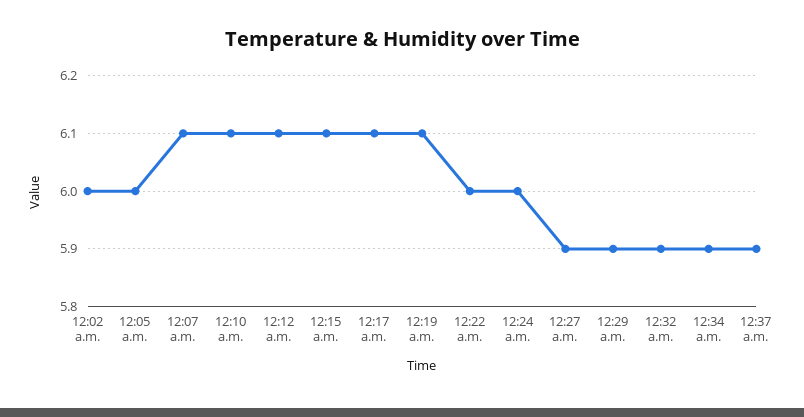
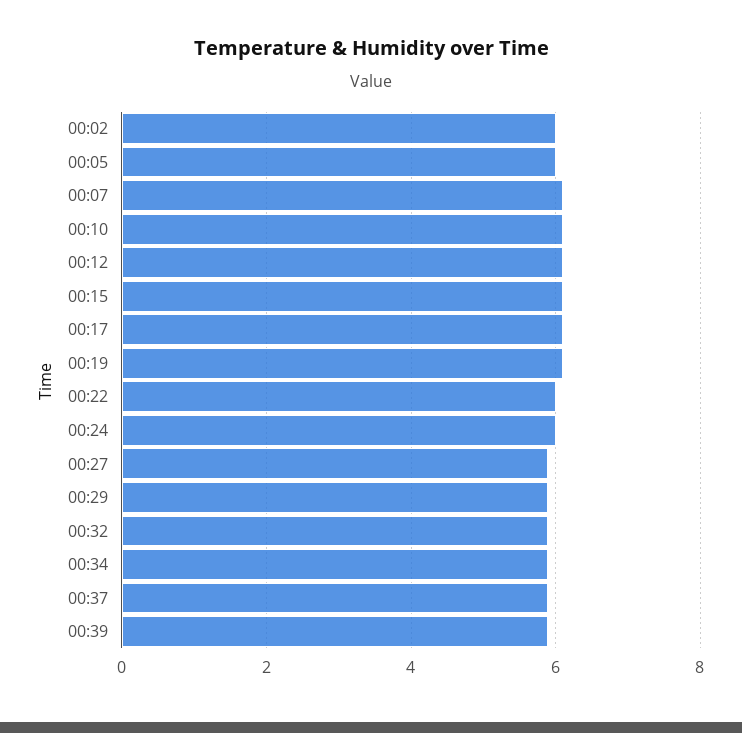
00:39: none -> 6

